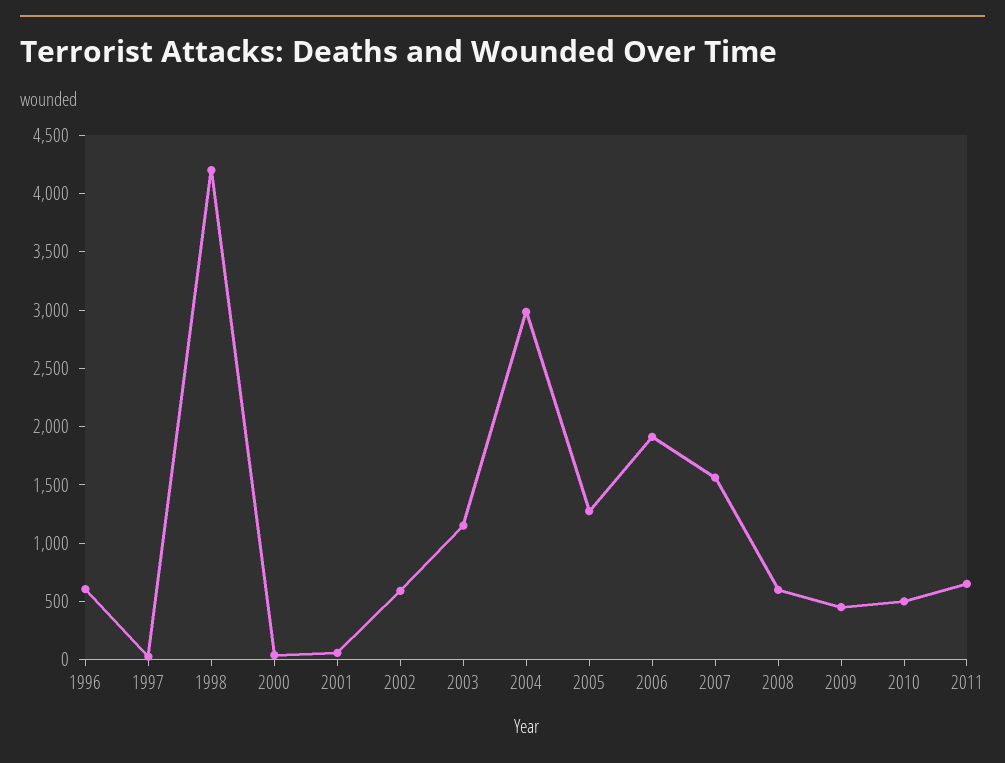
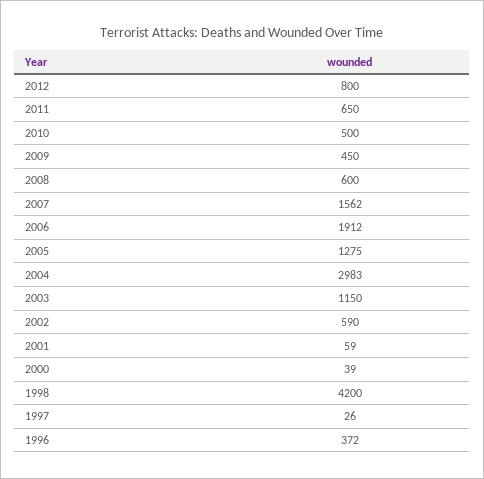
1996: 600 -> 372
2012: none -> 800

